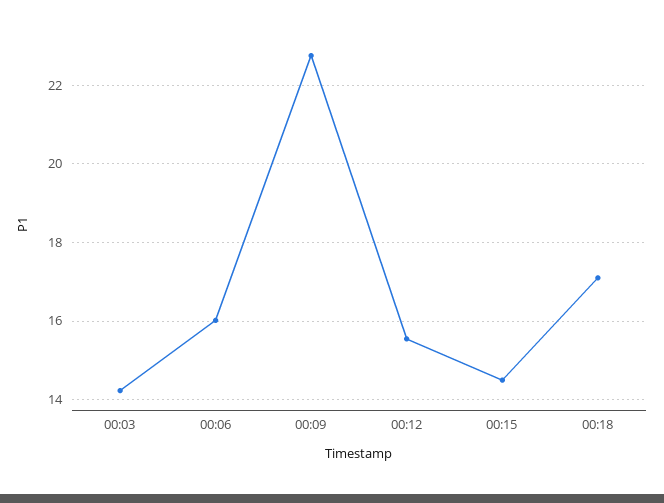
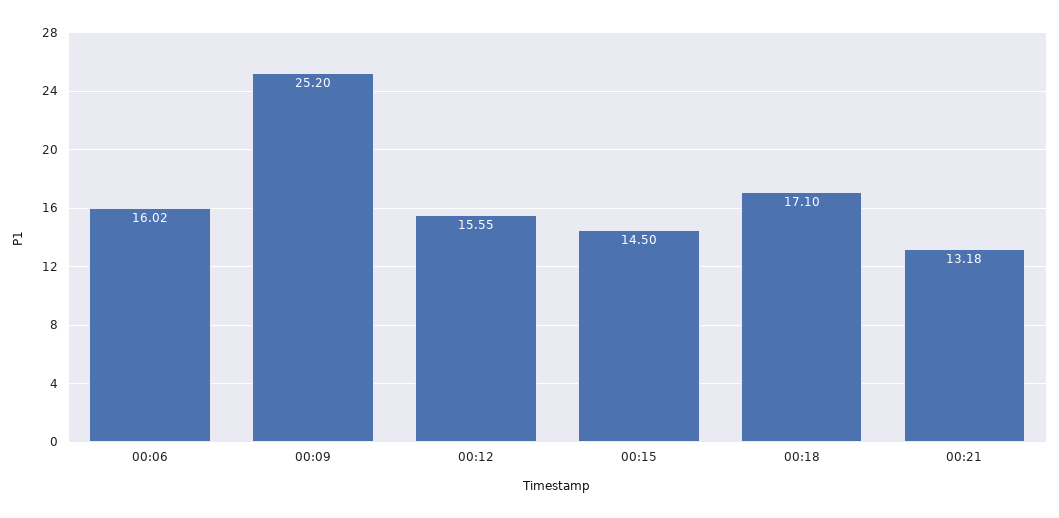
00:03: 14.2 -> none
00:09: 22.8 -> 25.2
00:21: none -> 13.18

